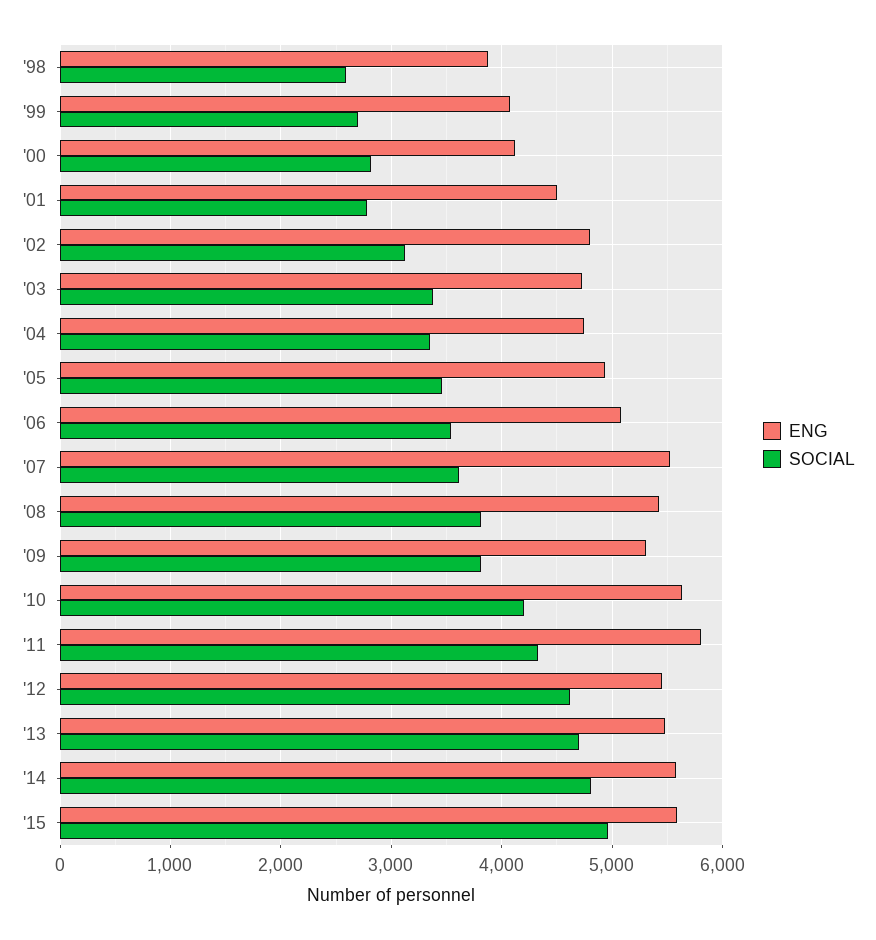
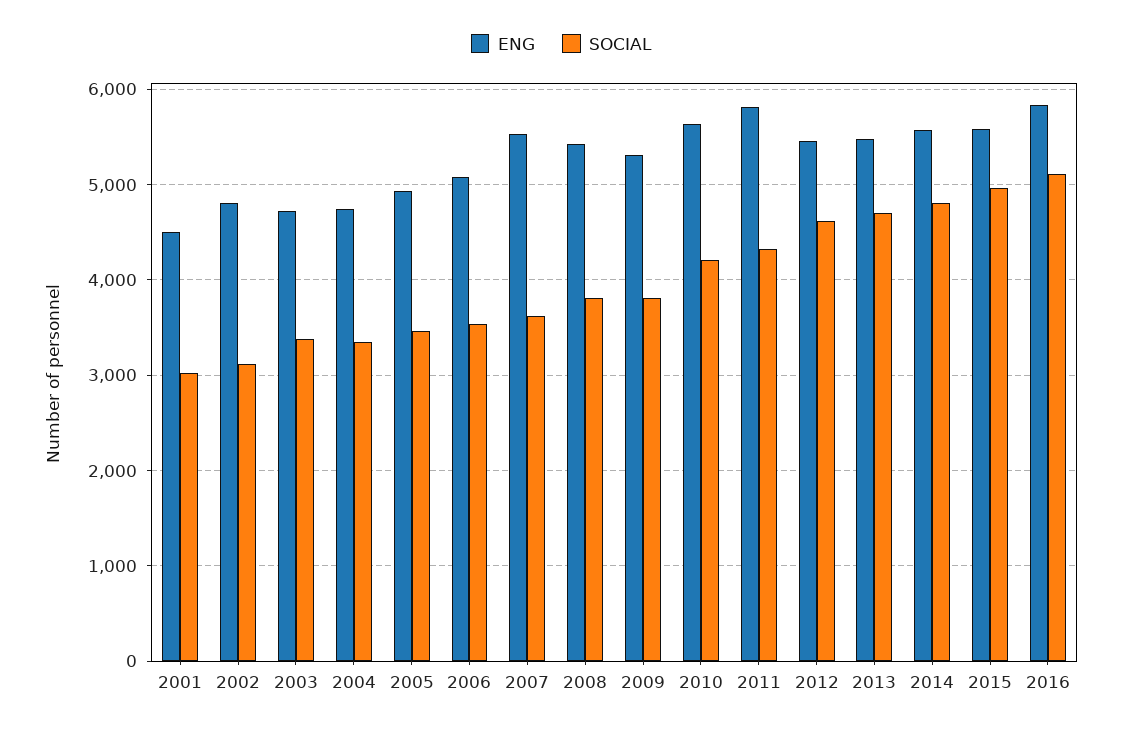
ENG, '98: 3900 -> none
SOCIAL, '98: 2600 -> none
ENG, '99: 4100 -> none
SOCIAL, '99: 2700 -> none
ENG, '00: 4100 -> none
SOCIAL, '00: 2800 -> none
SOCIAL, '01: 2800 -> 3000
ENG, 2016: none -> 5800
SOCIAL, 2016: none -> 5100

